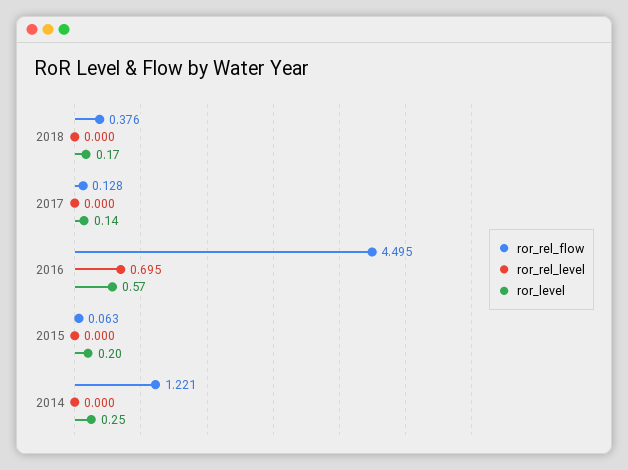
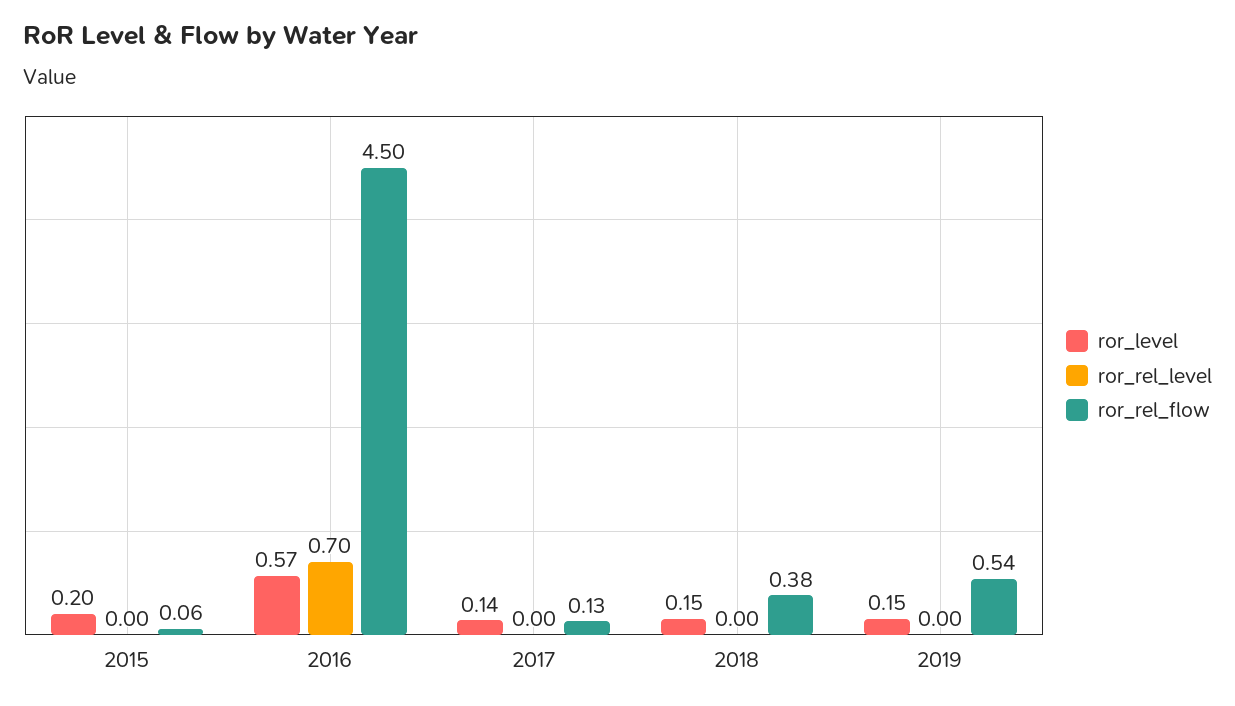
ror_level, 2018: 0.17 -> 0.15
ror_rel_flow, 2014: 1.221 -> none
ror_rel_level, 2014: 0 -> none
ror_level, 2014: 0.25 -> none
ror_level, 2019: none -> 0.15
ror_rel_level, 2019: none -> 0
ror_rel_flow, 2019: none -> 0.54

